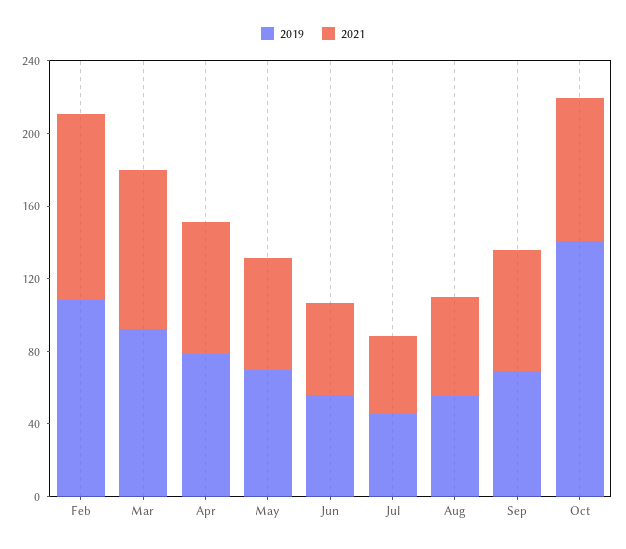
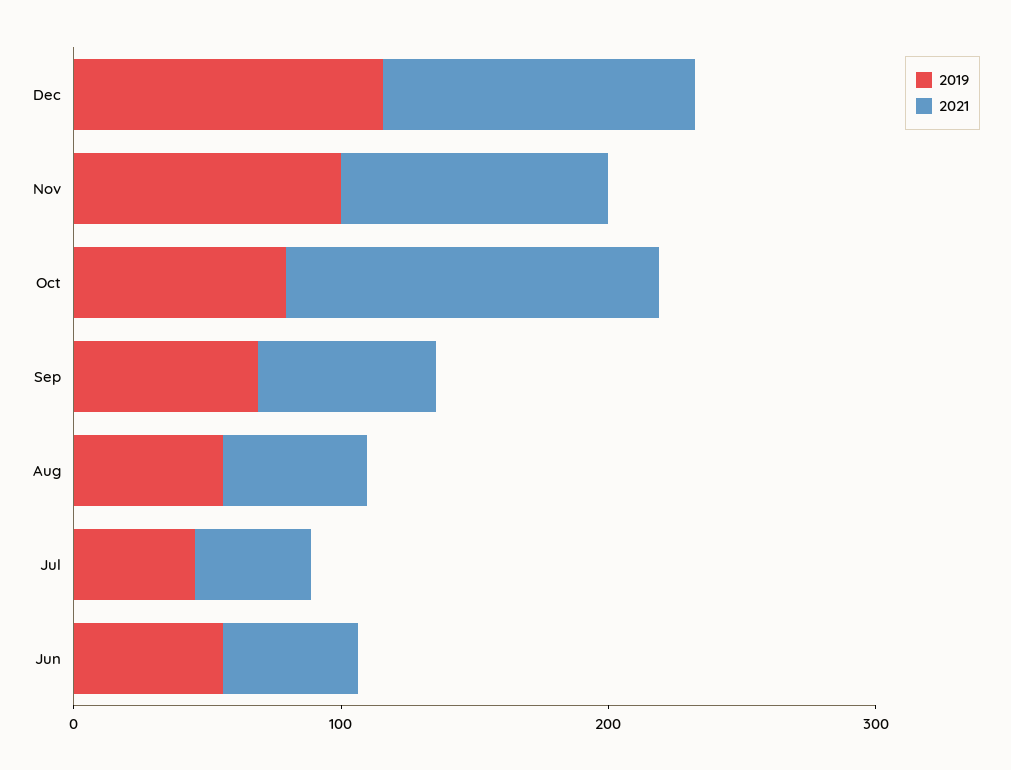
2019, Feb: 110 -> none
2021, Feb: 100 -> none
2019, Mar: 90 -> none
2021, Mar: 90 -> none
2019, Apr: 80 -> none
2021, Apr: 70 -> none
2019, May: 70 -> none
2021, May: 60 -> none
2019, Oct: 140 -> 80
2021, Oct: 80 -> 140
2019, Dec: none -> 120
2021, Dec: none -> 120
2019, Nov: none -> 100
2021, Nov: none -> 100

